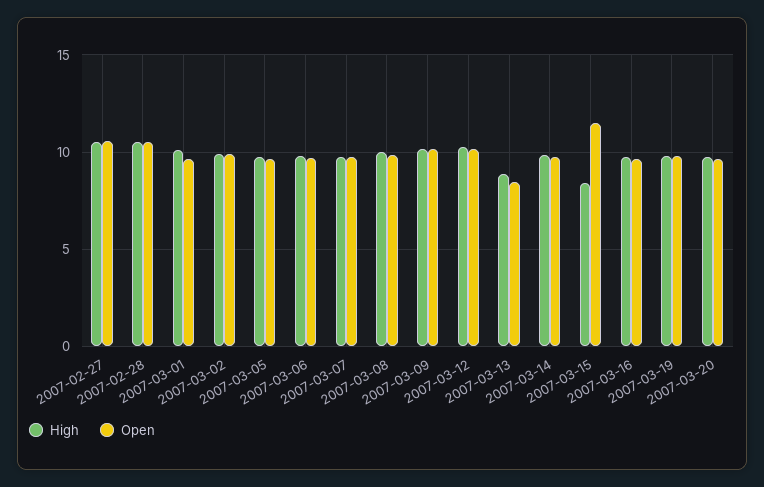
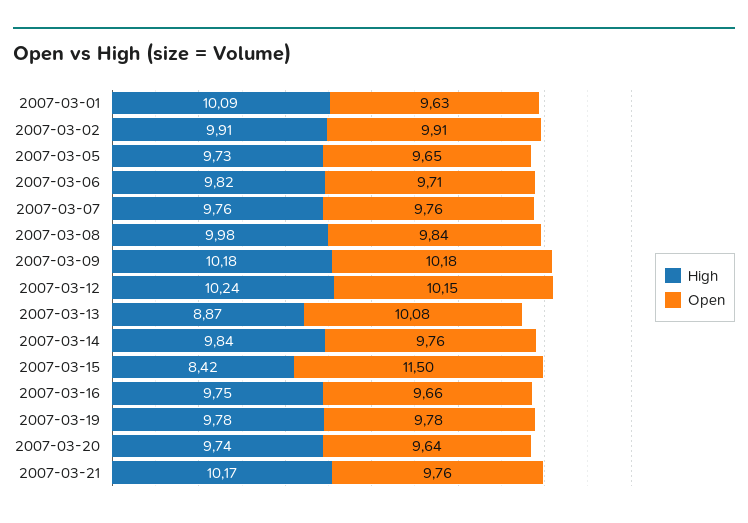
High, 2007-02-27: 10.5 -> none
Open, 2007-02-27: 10.5 -> none
High, 2007-02-28: 10.5 -> none
Open, 2007-02-28: 10.5 -> none
Open, 2007-03-13: 8.5 -> 10.08
High, 2007-03-21: none -> 10.17
Open, 2007-03-21: none -> 9.76

